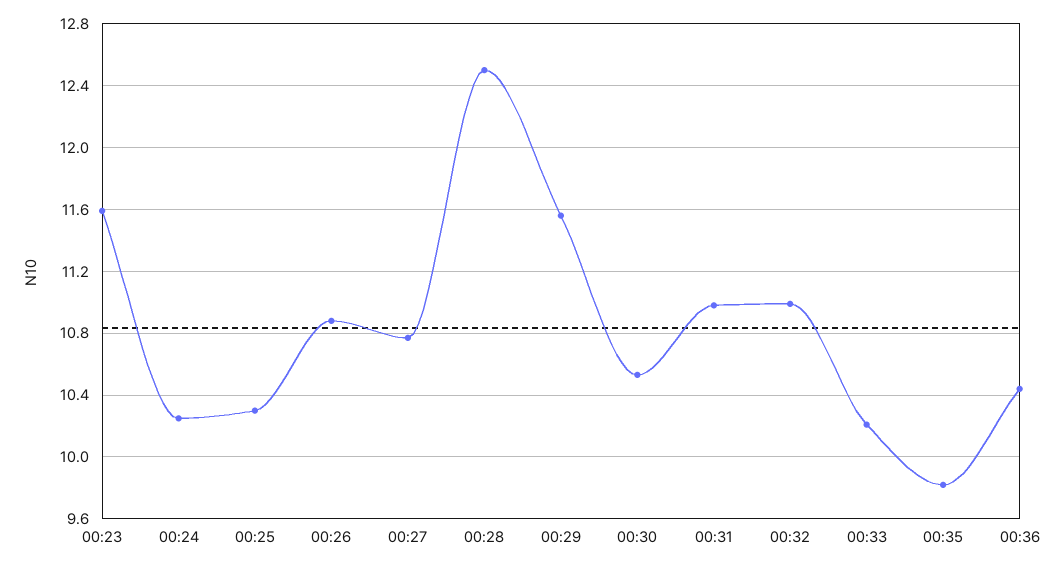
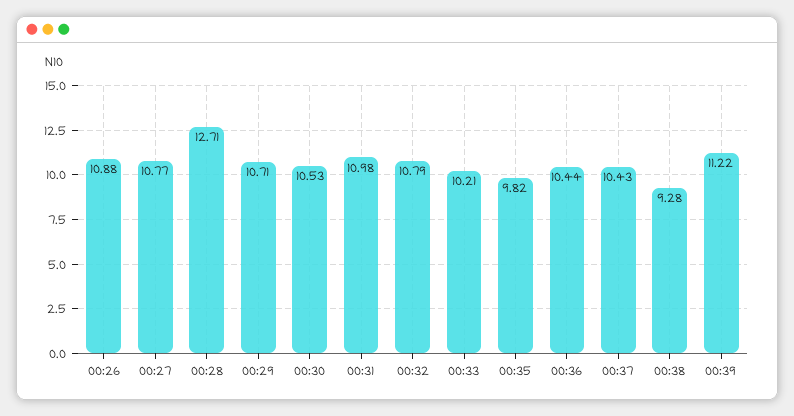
00:23: 11.6 -> none
00:24: 10.25 -> none
00:25: 10.3 -> none
00:28: 12.5 -> 12.71
00:29: 11.55 -> 10.71
00:32: 11 -> 10.79
00:37: none -> 10.43
00:38: none -> 9.28
00:39: none -> 11.22

